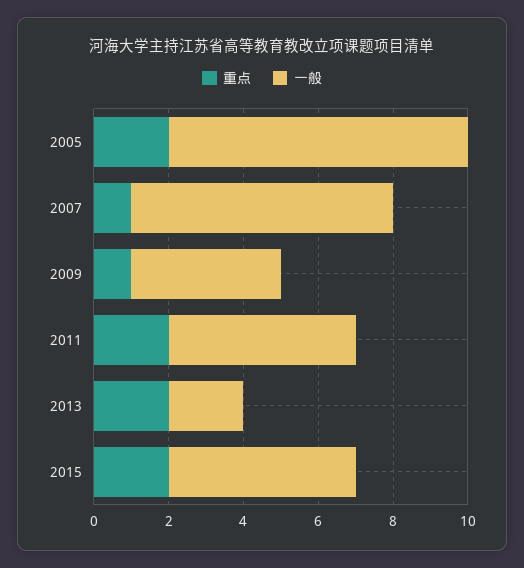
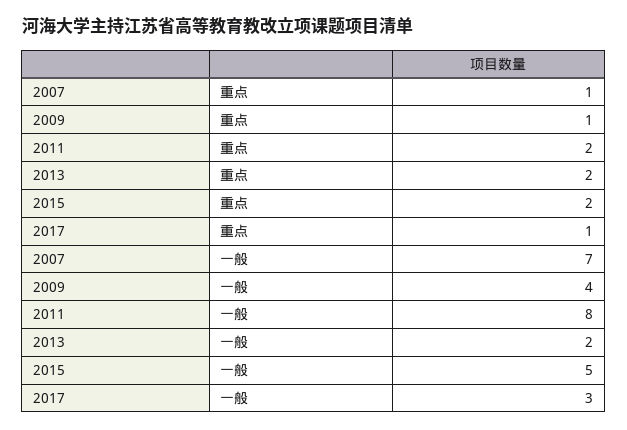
重点, 2005: 2 -> none
一般, 2005: 8 -> none
一般, 2011: 5 -> 8
重点, 2017: none -> 1
一般, 2017: none -> 3

